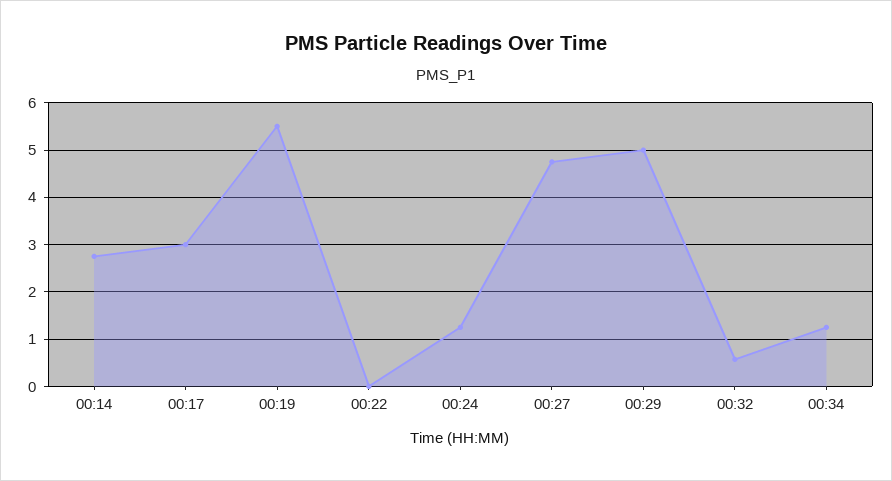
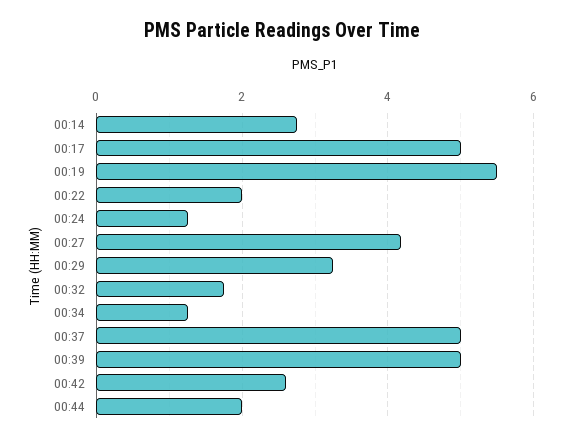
00:17: 3 -> 5
00:22: 0 -> 2
00:27: 4.8 -> 4.2
00:29: 5 -> 3.2
00:32: 0.6 -> 1.8
00:37: none -> 5
00:39: none -> 5
00:42: none -> 2.6
00:44: none -> 2

